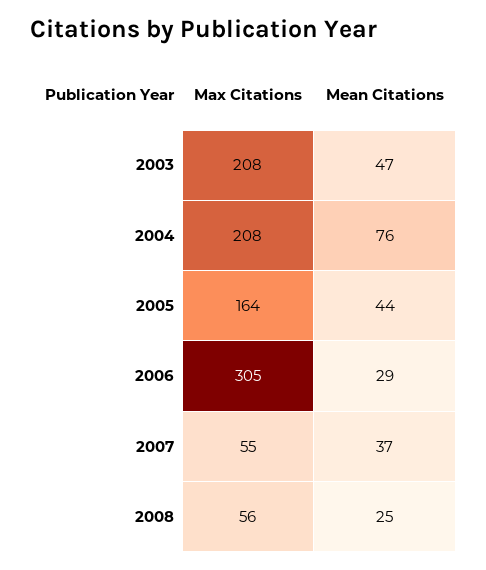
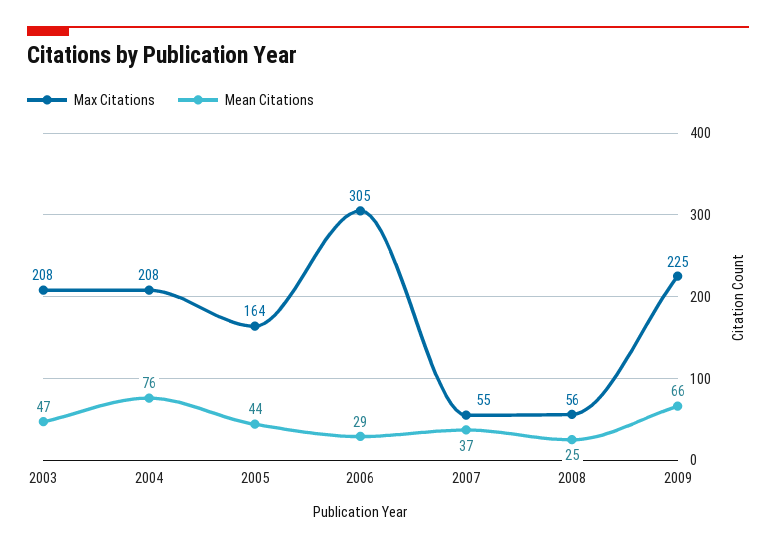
Max Citations, 2009: none -> 225
Mean Citations, 2009: none -> 66

